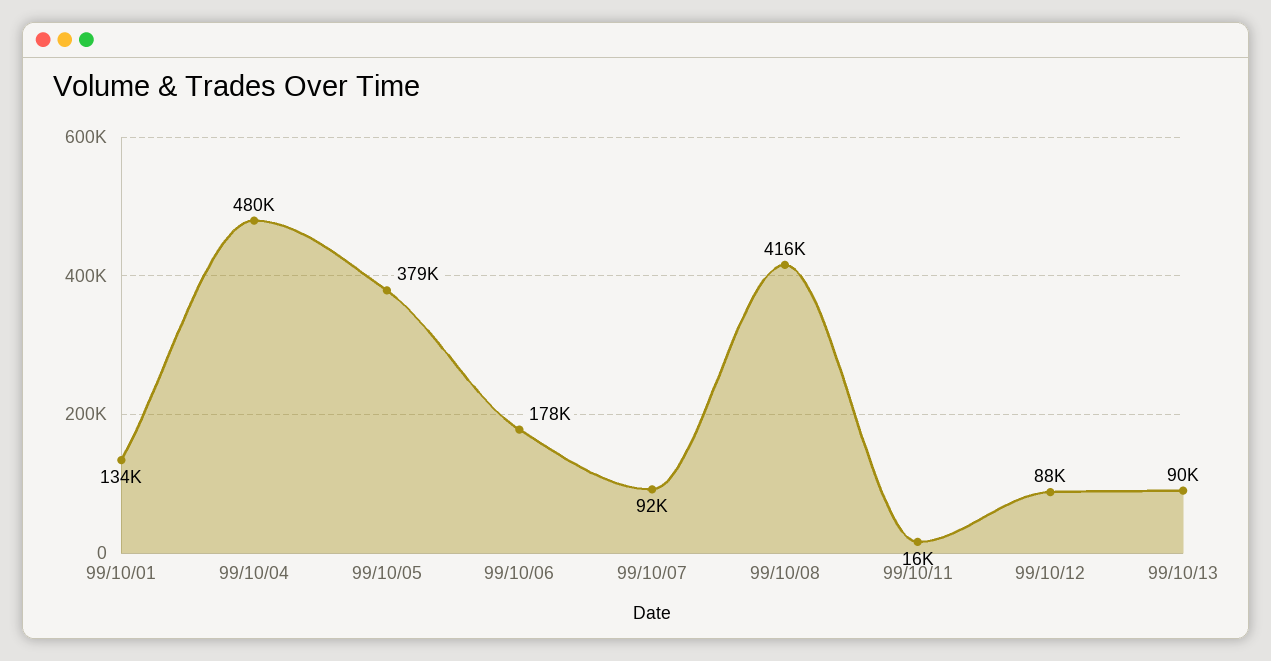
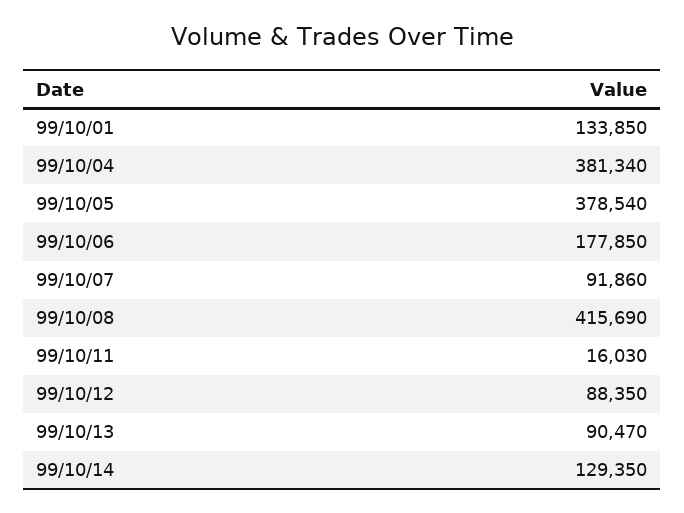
99/10/04: 480000 -> 381340
99/10/14: none -> 129350

